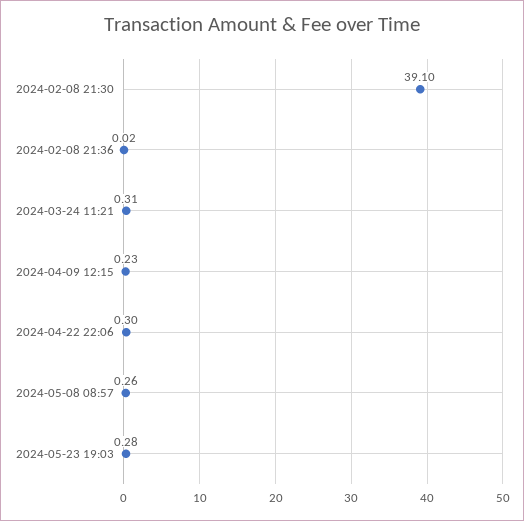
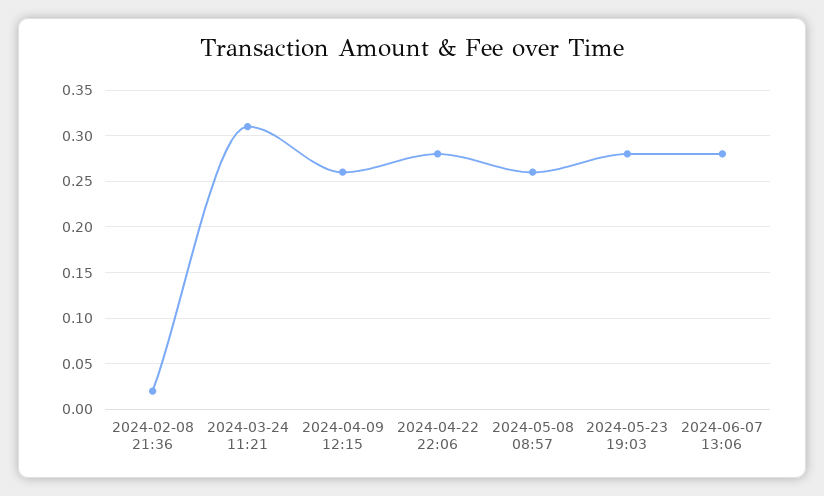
2024-02-08 21:30: 39.1 -> none
2024-04-09 12:15: 0.23 -> 0.26
2024-04-22 22:06: 0.3 -> 0.28
2024-06-07 13:06: none -> 0.28

